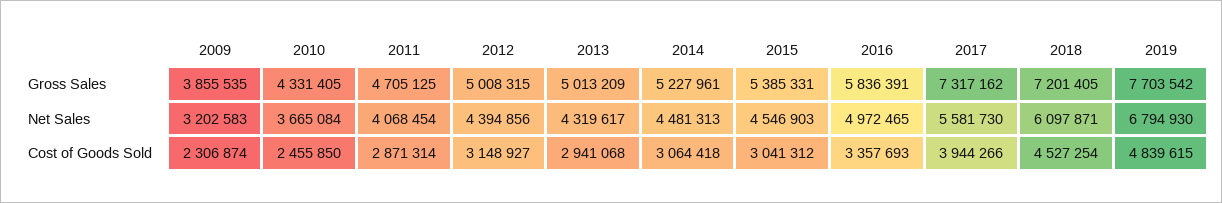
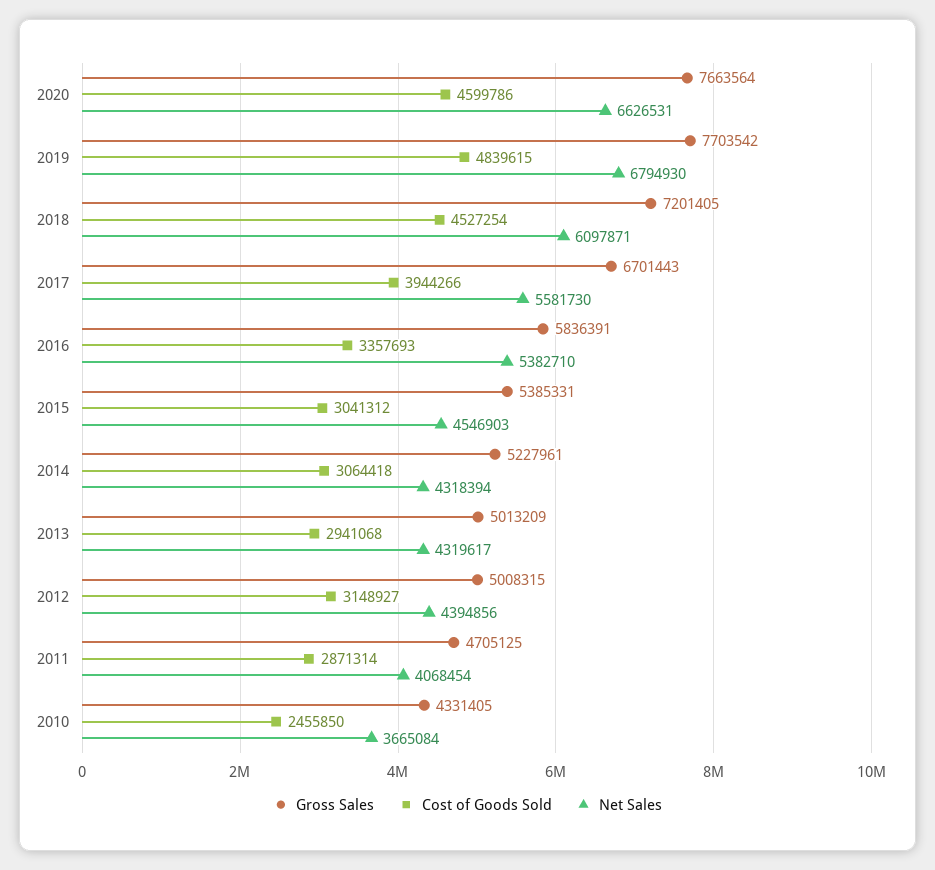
Gross Sales, 2009: 3855535 -> none
Gross Sales, 2017: 7317162 -> 6701443
Net Sales, 2009: 3202583 -> none
Net Sales, 2014: 4481313 -> 4318394
Net Sales, 2016: 4972465 -> 5382710
Cost of Goods Sold, 2009: 2306874 -> none
Gross Sales, 2020: none -> 7663564
Cost of Goods Sold, 2020: none -> 4599786
Net Sales, 2020: none -> 6626531

